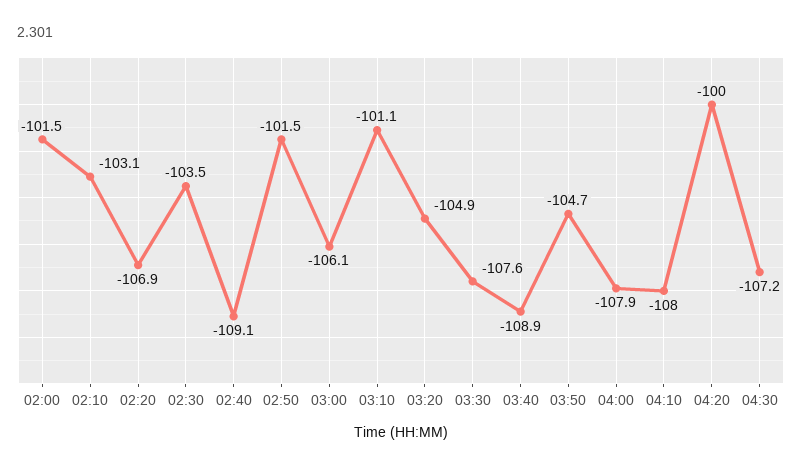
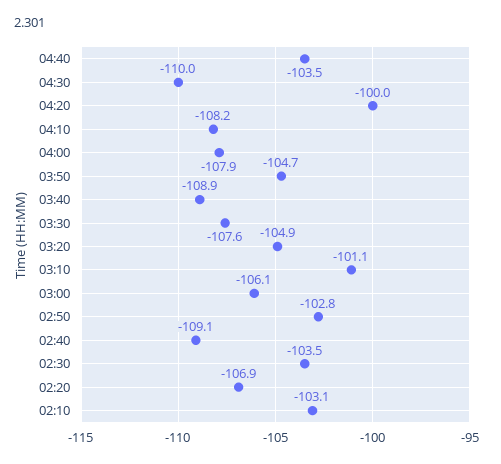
02:00: -101.5 -> none
02:50: -101.5 -> -102.8
04:10: -108 -> -108.2
04:30: -107.2 -> -110
04:40: none -> -103.5

